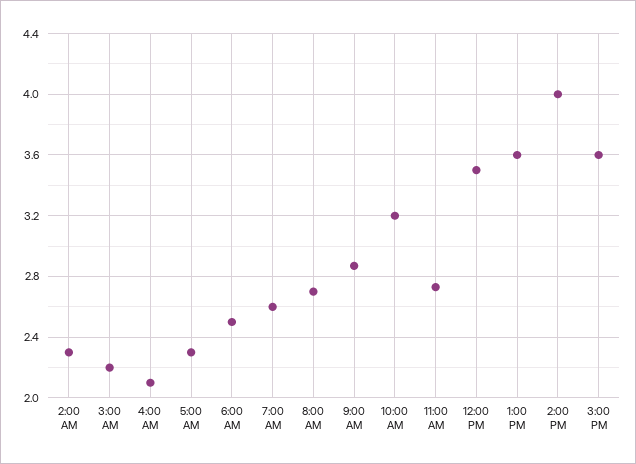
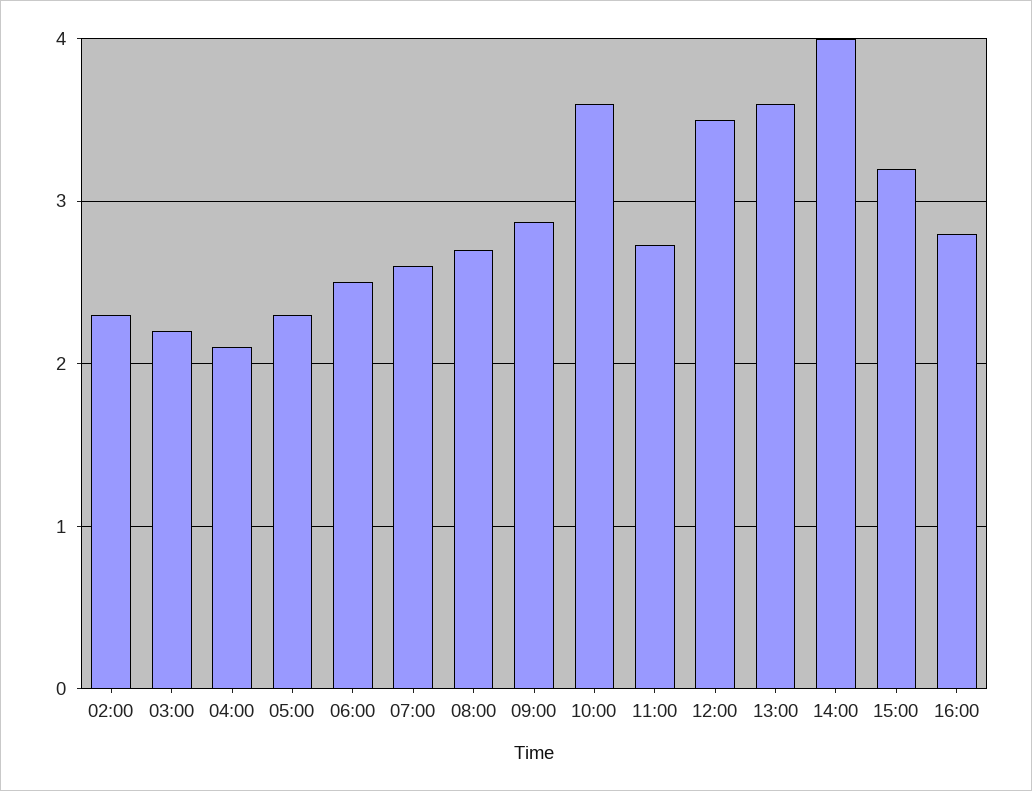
10:00 AM: 3.2 -> 3.6
3:00 PM: 3.6 -> 3.2
16:00: none -> 2.8

